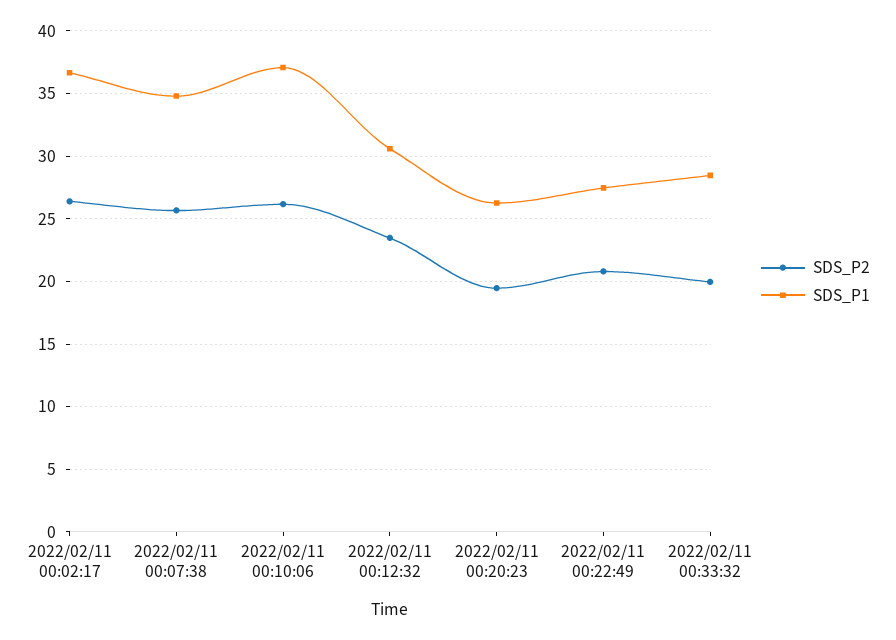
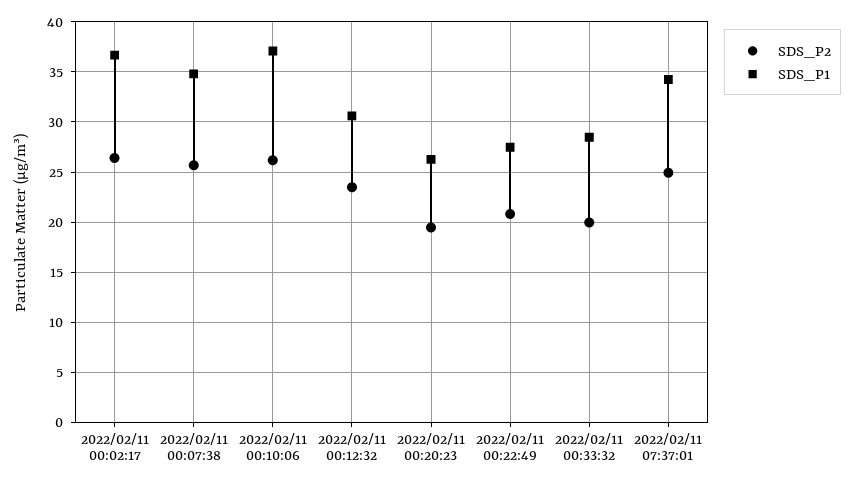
SDS_P2, 2022/02/11 07:37:01: none -> 25
SDS_P1, 2022/02/11 07:37:01: none -> 34

